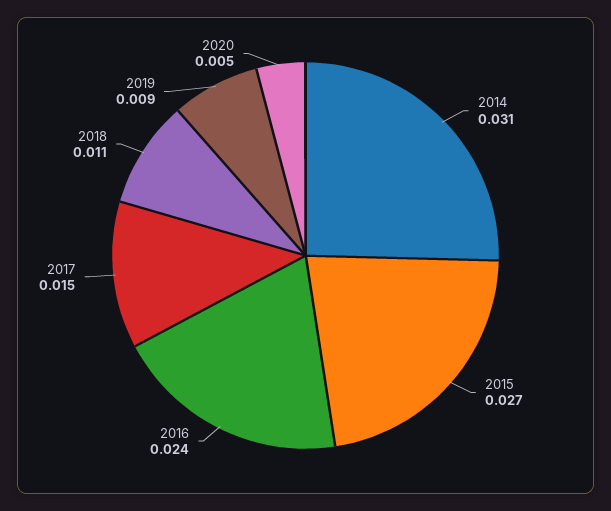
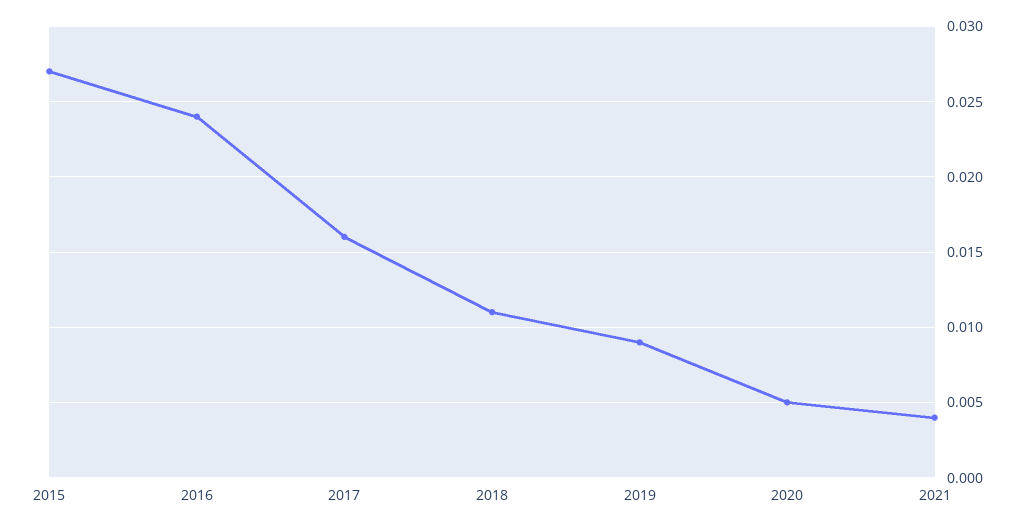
2014: 0.031 -> none
2017: 0.015 -> 0.016
2021: none -> 0.004

